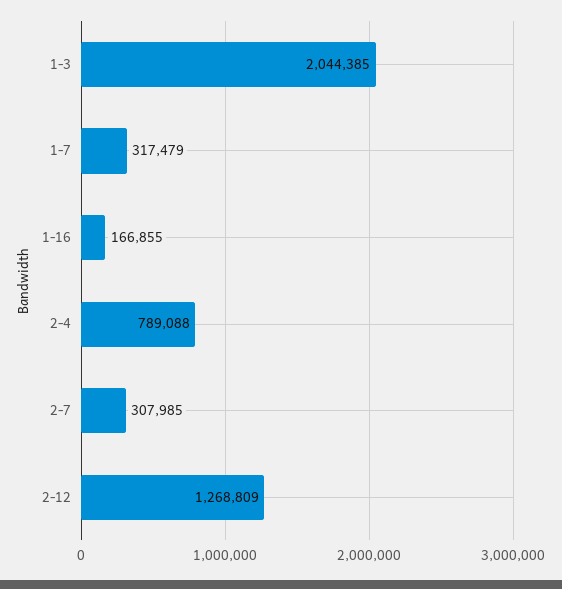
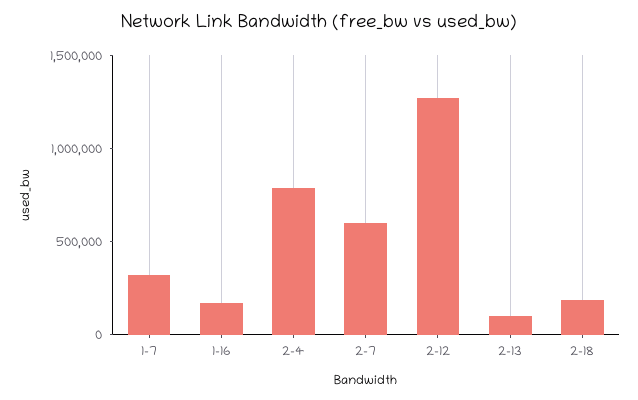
1-3: 2044385 -> none
2-7: 307985 -> 600000
2-13: none -> 100000
2-18: none -> 200000

